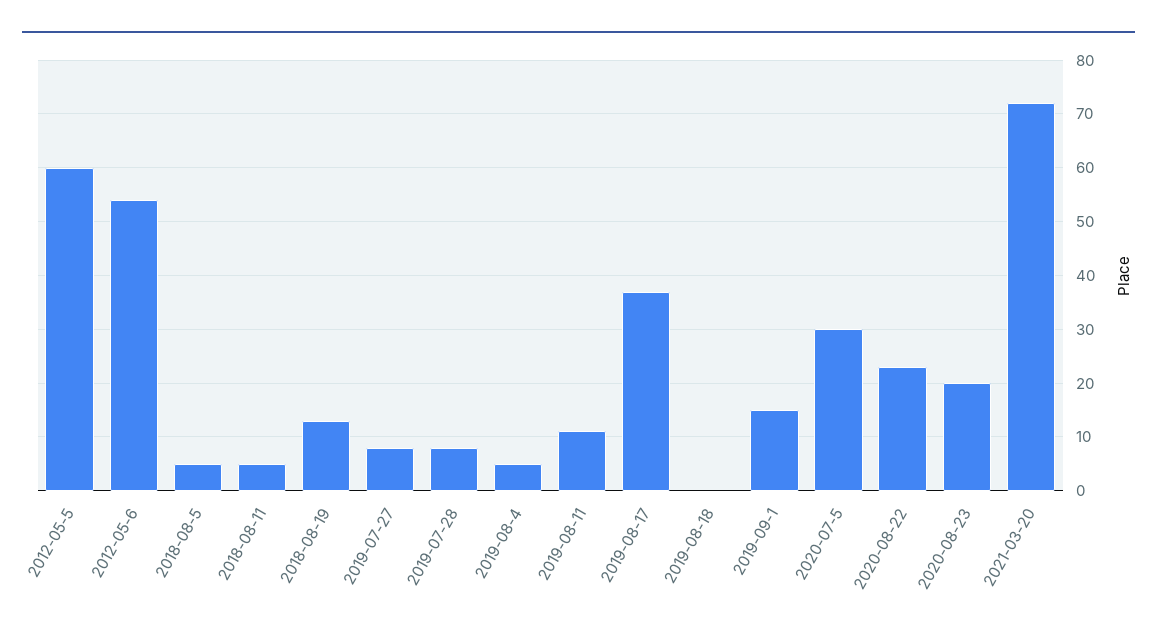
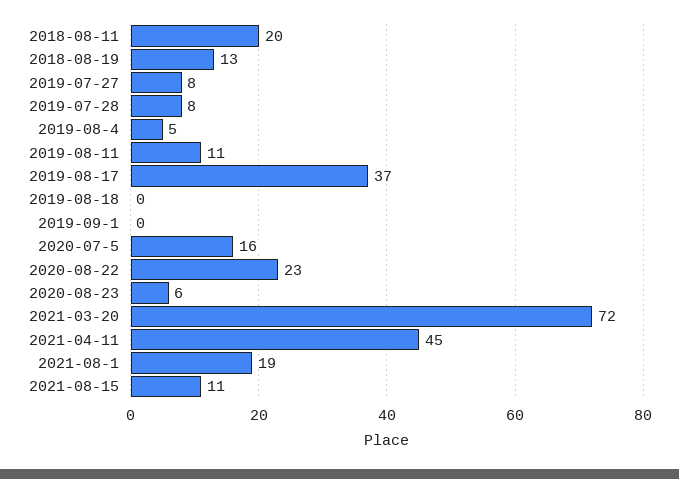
2012-05-5: 60 -> none
2012-05-6: 55 -> none
2018-08-5: 5 -> none
2018-08-11: 5 -> 20
2019-09-1: 15 -> 0
2020-07-5: 30 -> 16
2020-08-23: 20 -> 6
2021-04-11: none -> 45
2021-08-1: none -> 19
2021-08-15: none -> 11

